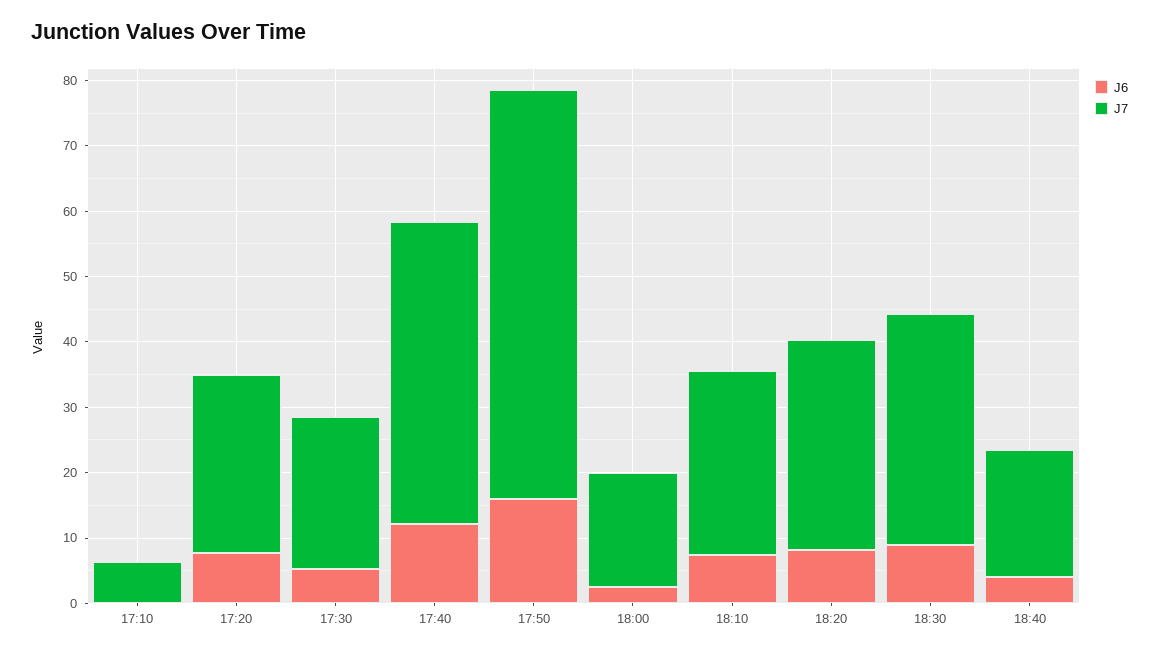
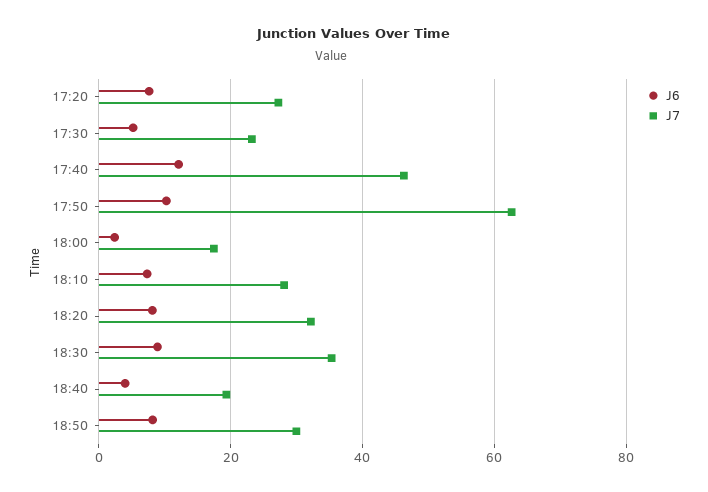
J6, 17:10: 0 -> none
J7, 17:10: 6 -> none
J6, 17:50: 16 -> 10
J6, 18:50: none -> 8
J7, 18:50: none -> 30

